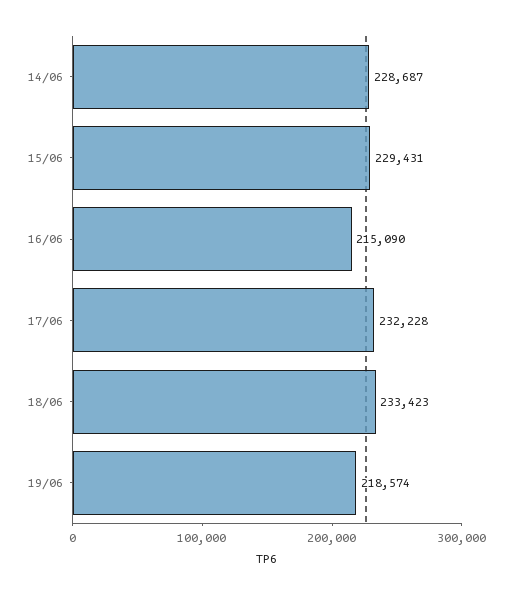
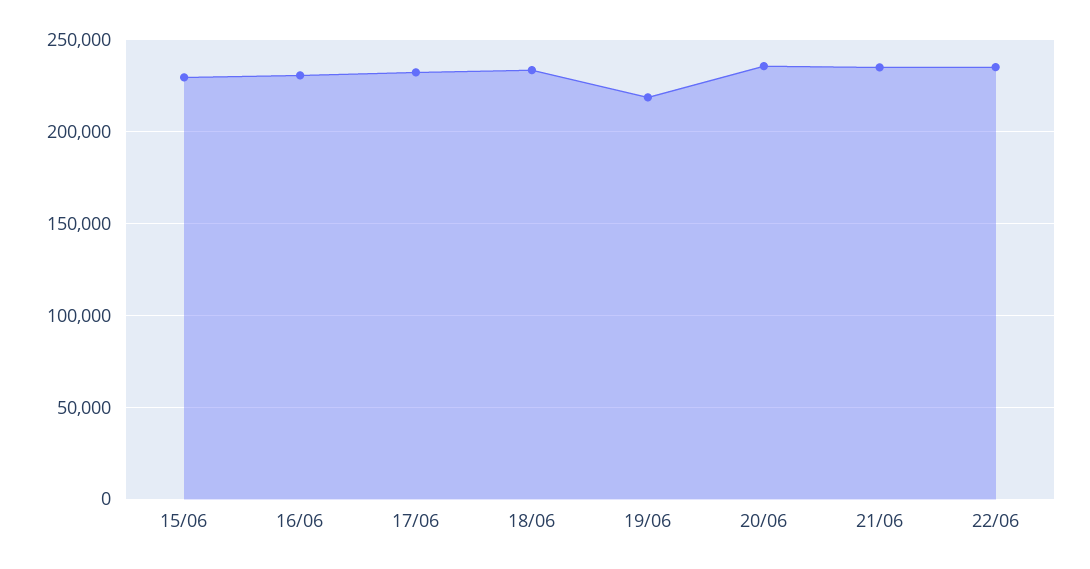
14/06: 228687 -> none
16/06: 215090 -> 230000
20/06: none -> 235000
21/06: none -> 235000
22/06: none -> 235000

